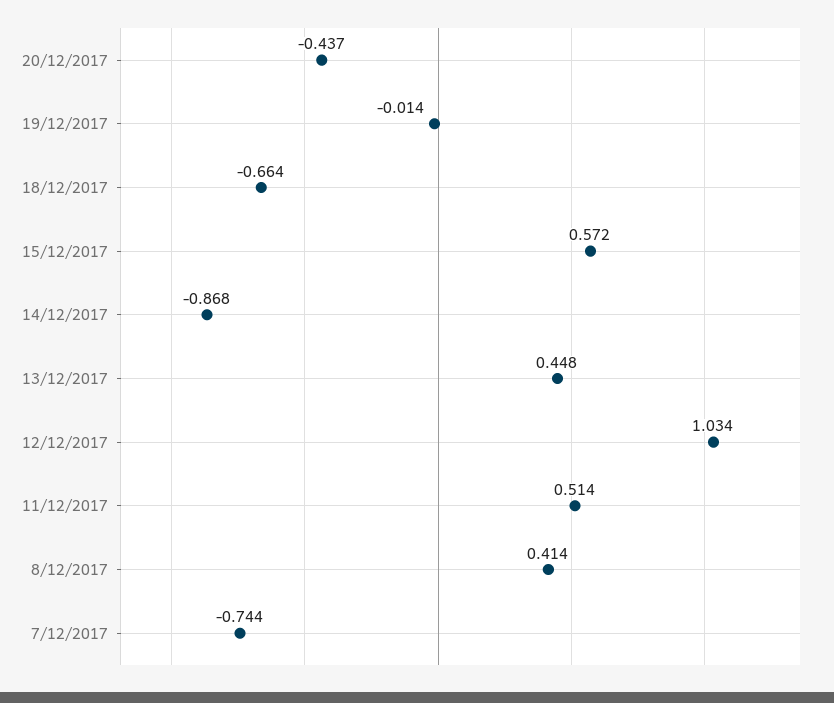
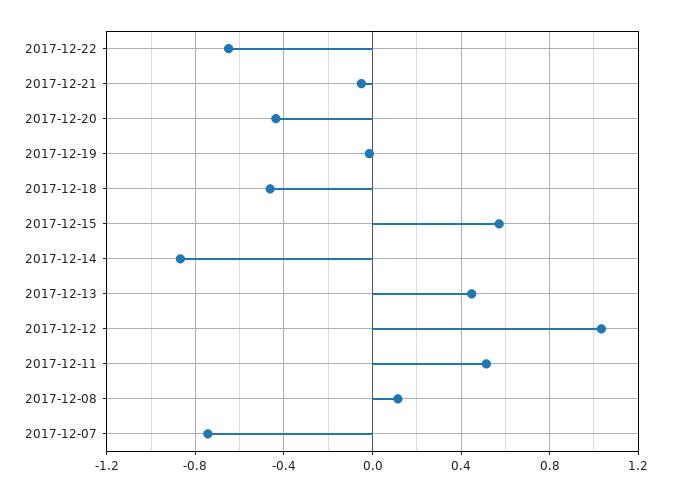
18/12/2017: -0.664 -> -0.45
8/12/2017: 0.414 -> 0.1
2017-12-22: none -> -0.65
2017-12-21: none -> -0.05

